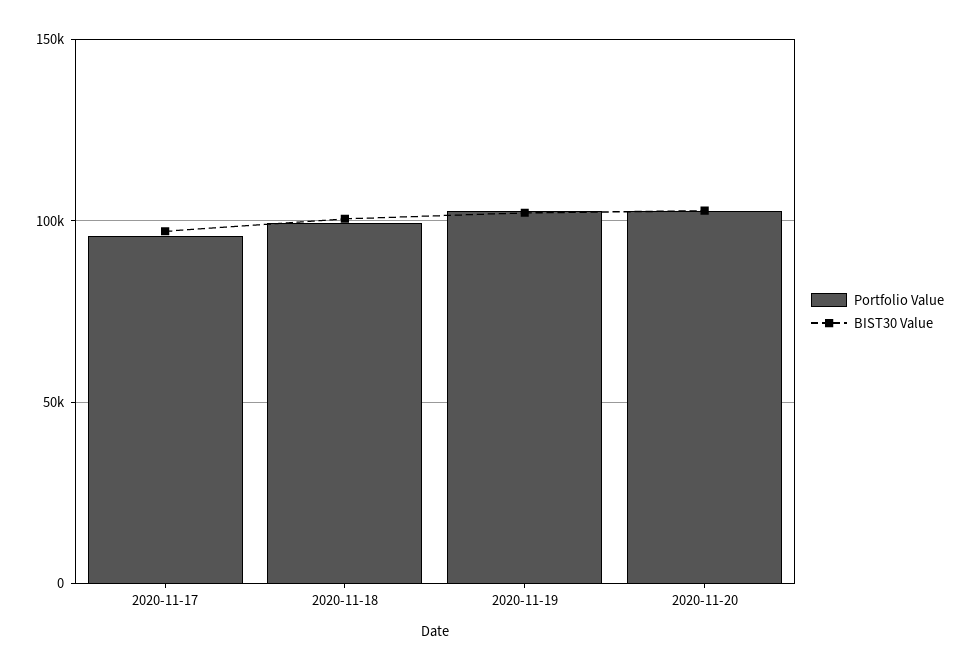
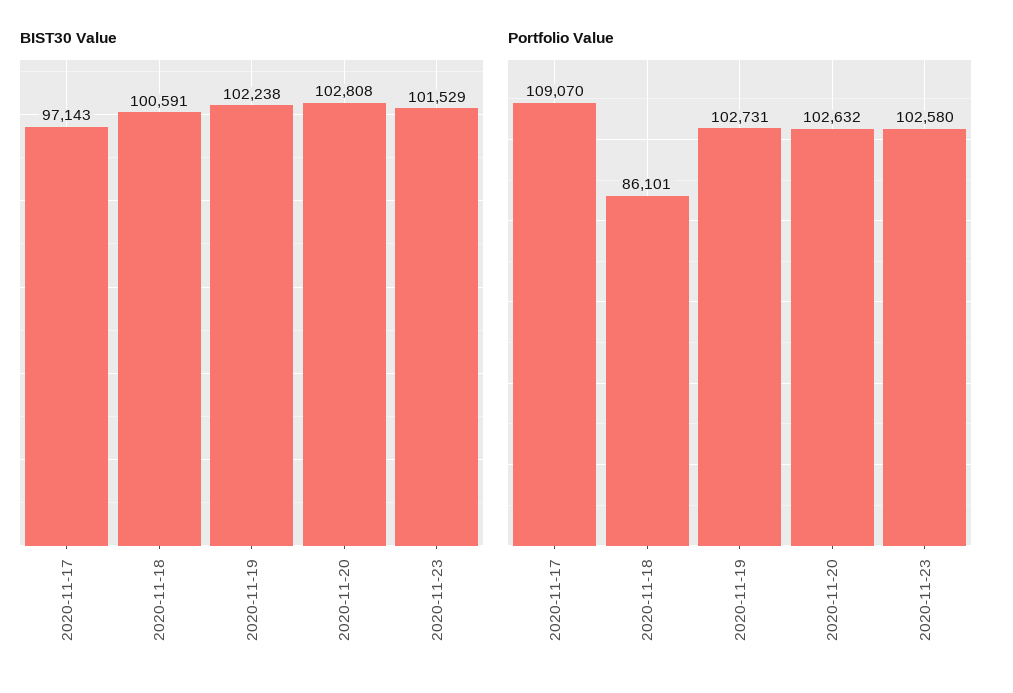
Portfolio Value, 2020-11-17: 95000 -> 109070
Portfolio Value, 2020-11-18: 100000 -> 86101
BIST30 Value, 2020-11-23: none -> 101529
Portfolio Value, 2020-11-23: none -> 102580

